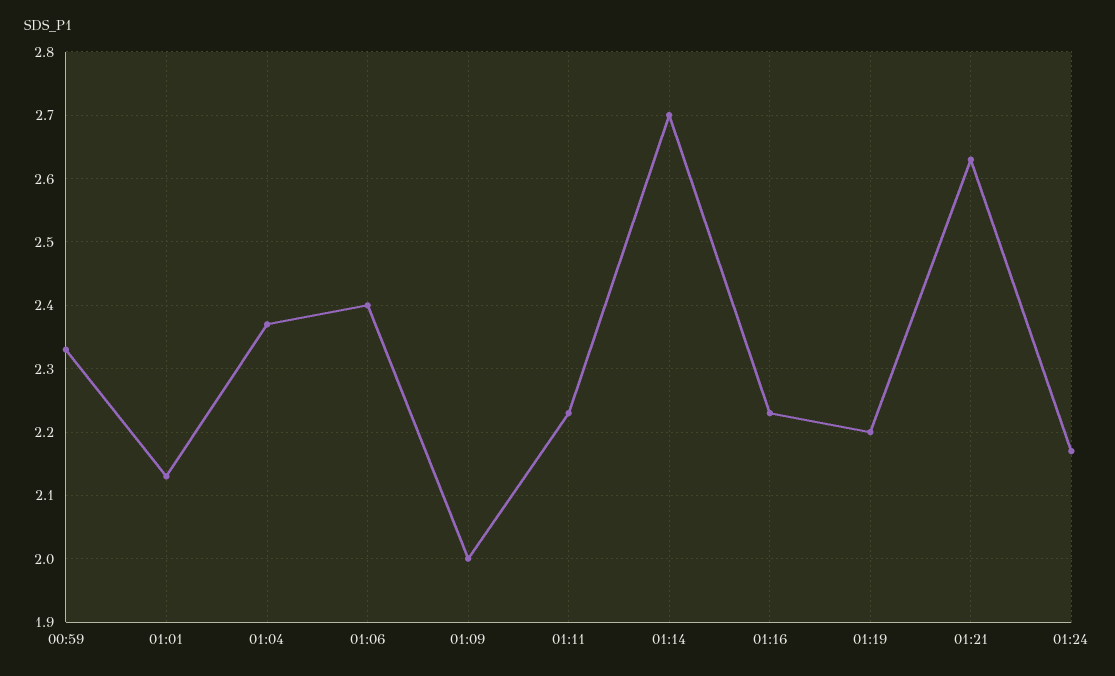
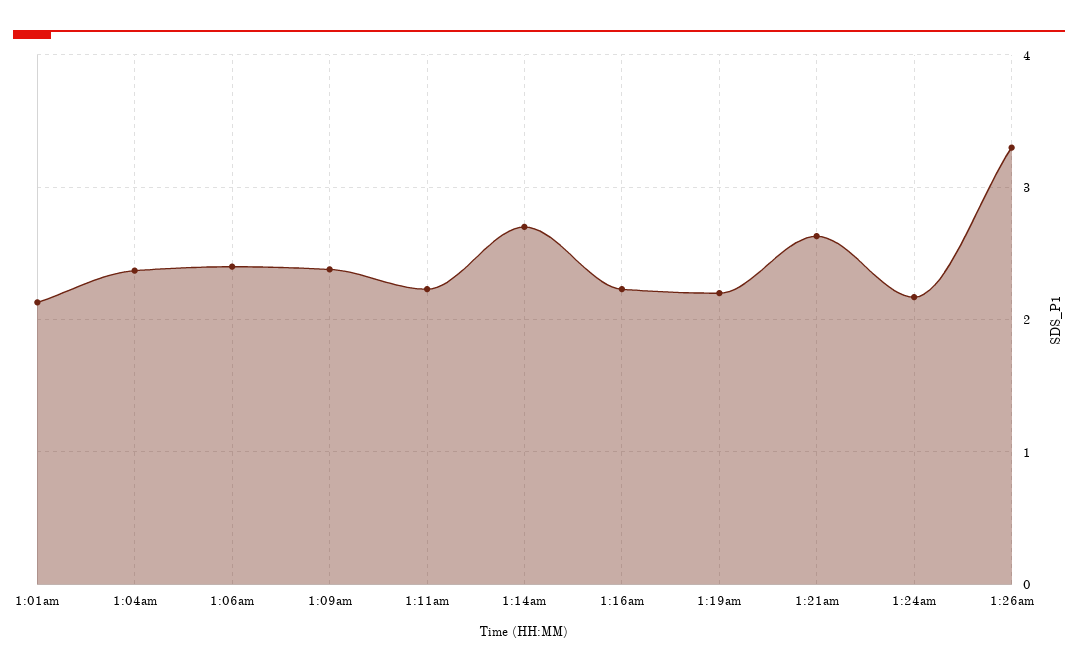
00:59: 2.33 -> none
01:09: 2 -> 2.4
1:26am: none -> 3.3

